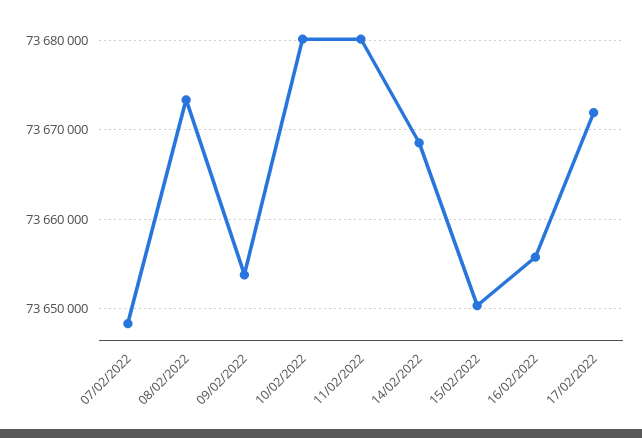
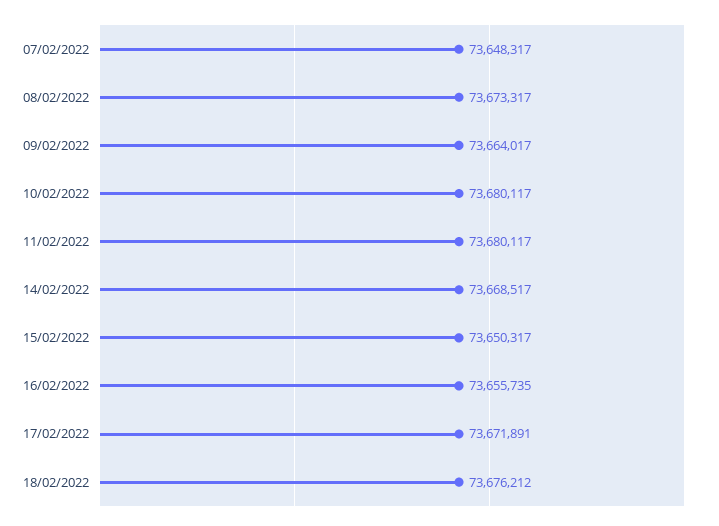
09/02/2022: 73654000 -> 73664017
18/02/2022: none -> 73676212

